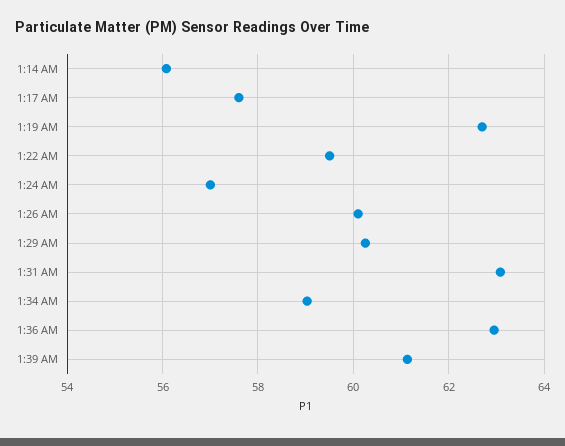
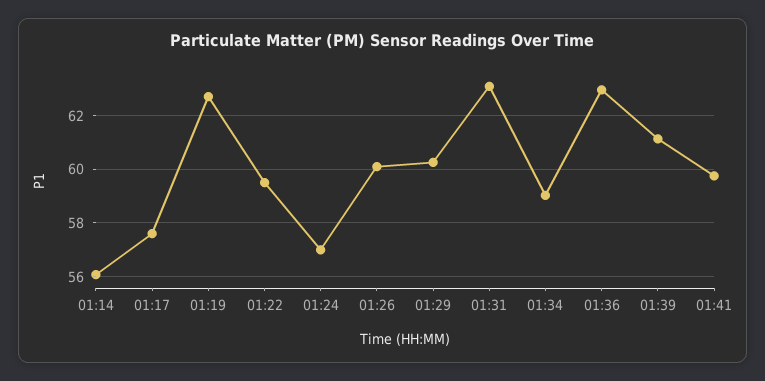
01:41: none -> 59.75

